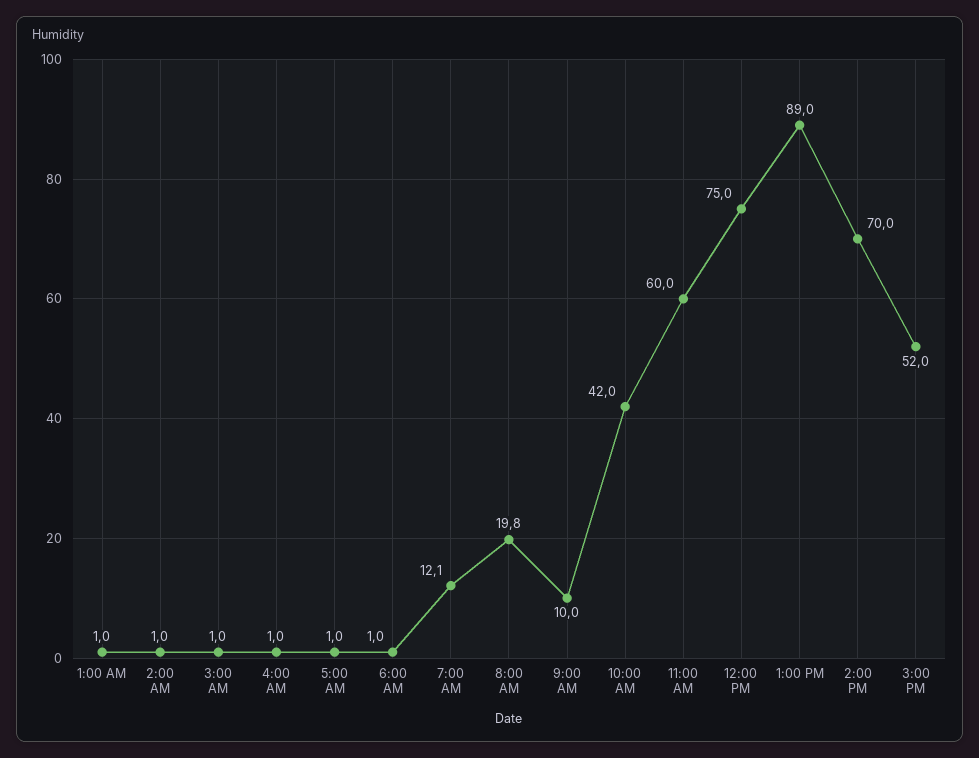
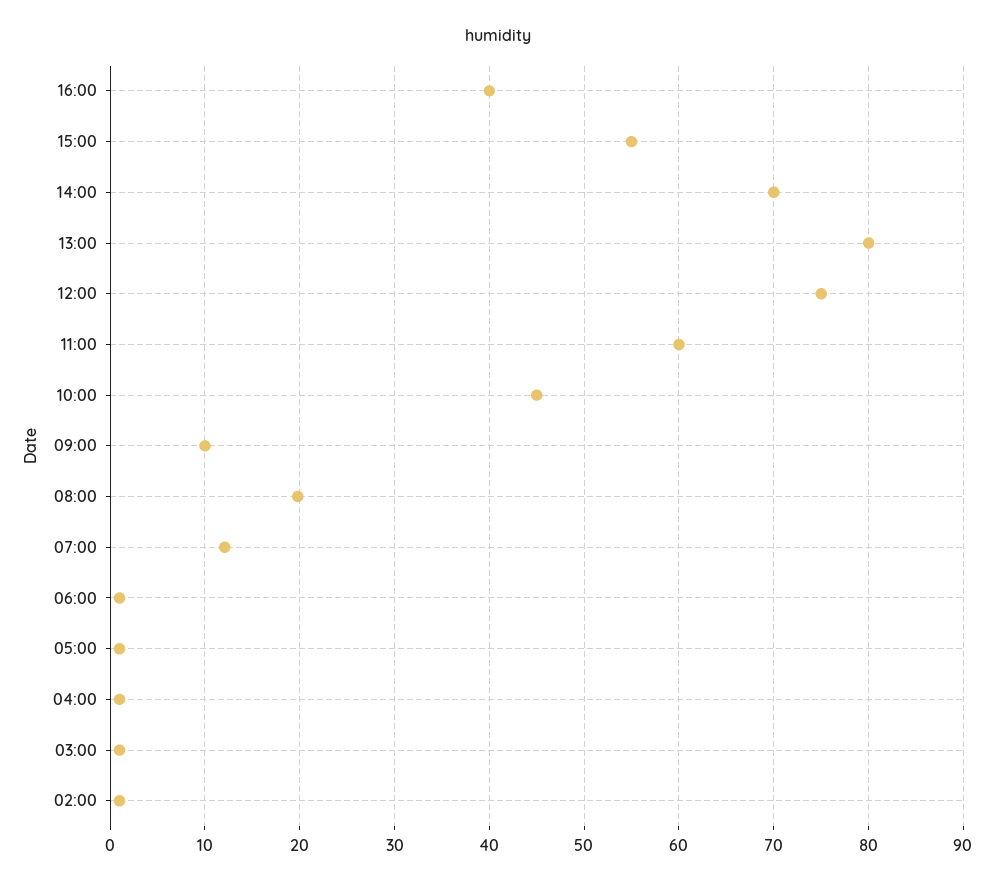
1:00 AM: 1 -> none
10:00 AM: 42 -> 45
1:00 PM: 89 -> 80
3:00 PM: 52 -> 55
16:00: none -> 40

